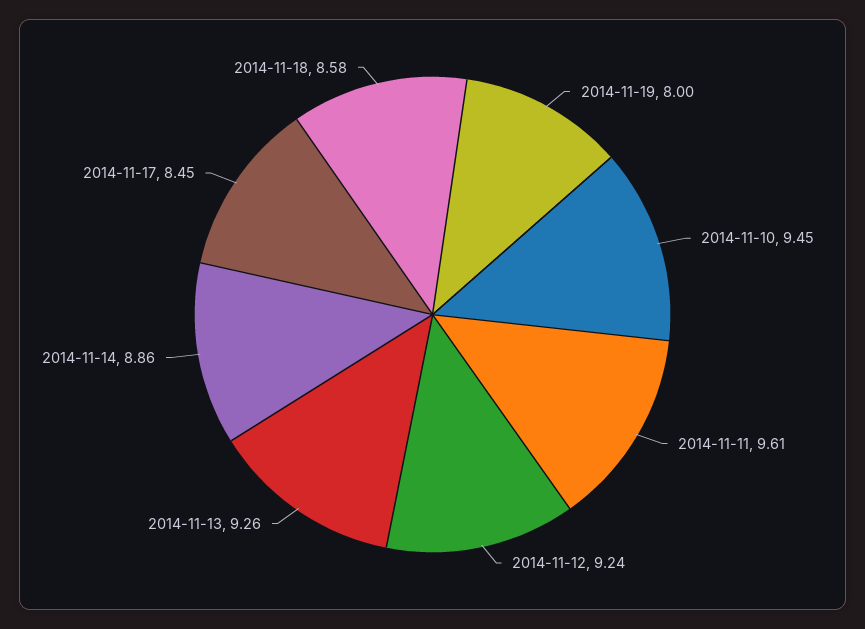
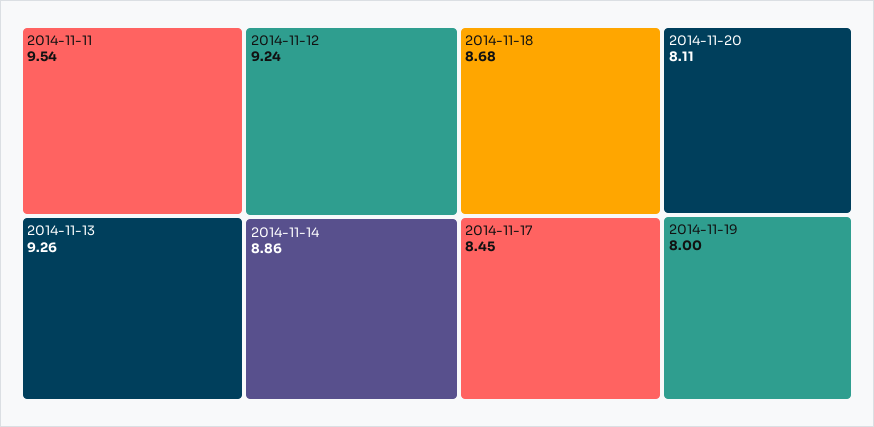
2014-11-10: 9.45 -> none
2014-11-11: 9.61 -> 9.54
2014-11-18: 8.58 -> 8.68
2014-11-20: none -> 8.11

